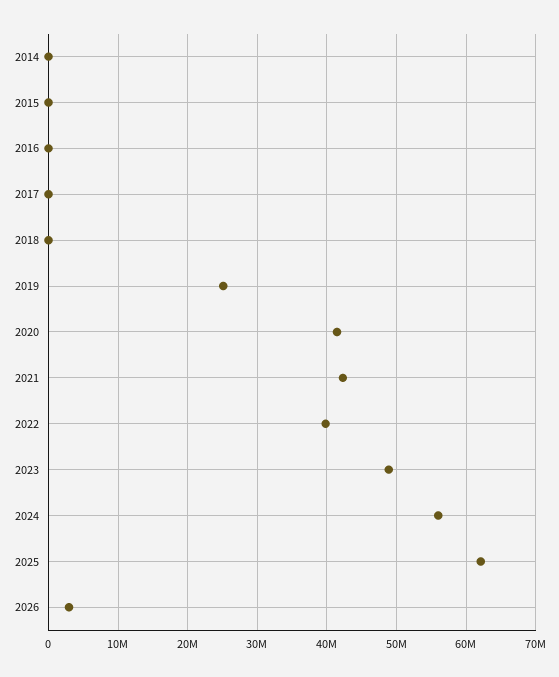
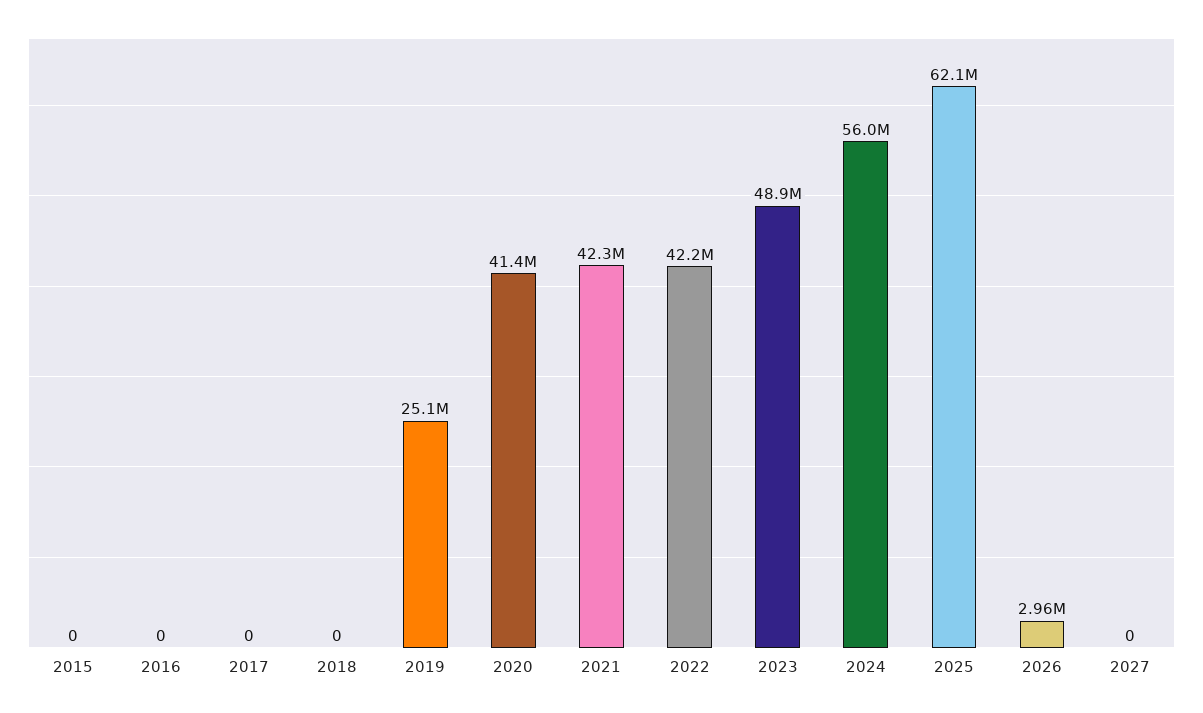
2014: 0 -> none
2022: 40000000 -> 42200000
2027: none -> 0

